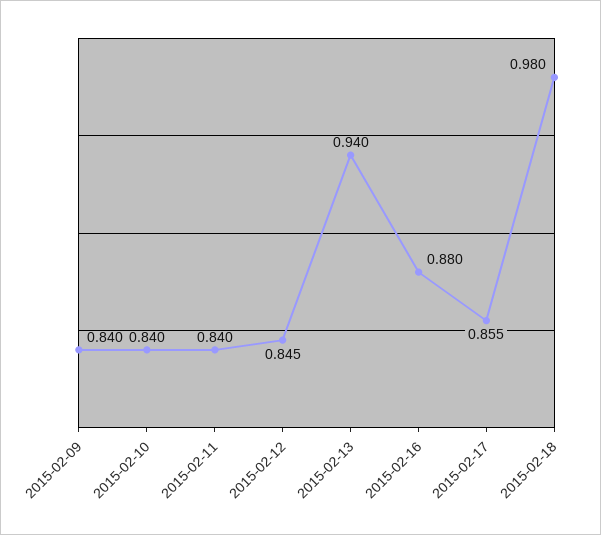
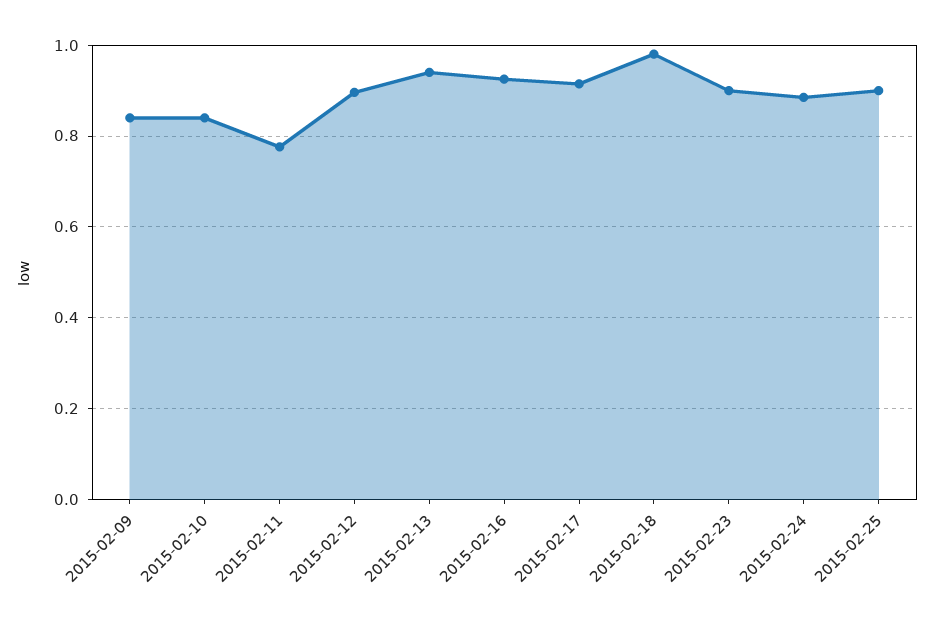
2015-02-11: 0.84 -> 0.78
2015-02-12: 0.845 -> 0.9
2015-02-16: 0.88 -> 0.92
2015-02-17: 0.855 -> 0.92
2015-02-23: none -> 0.9
2015-02-24: none -> 0.88
2015-02-25: none -> 0.9

